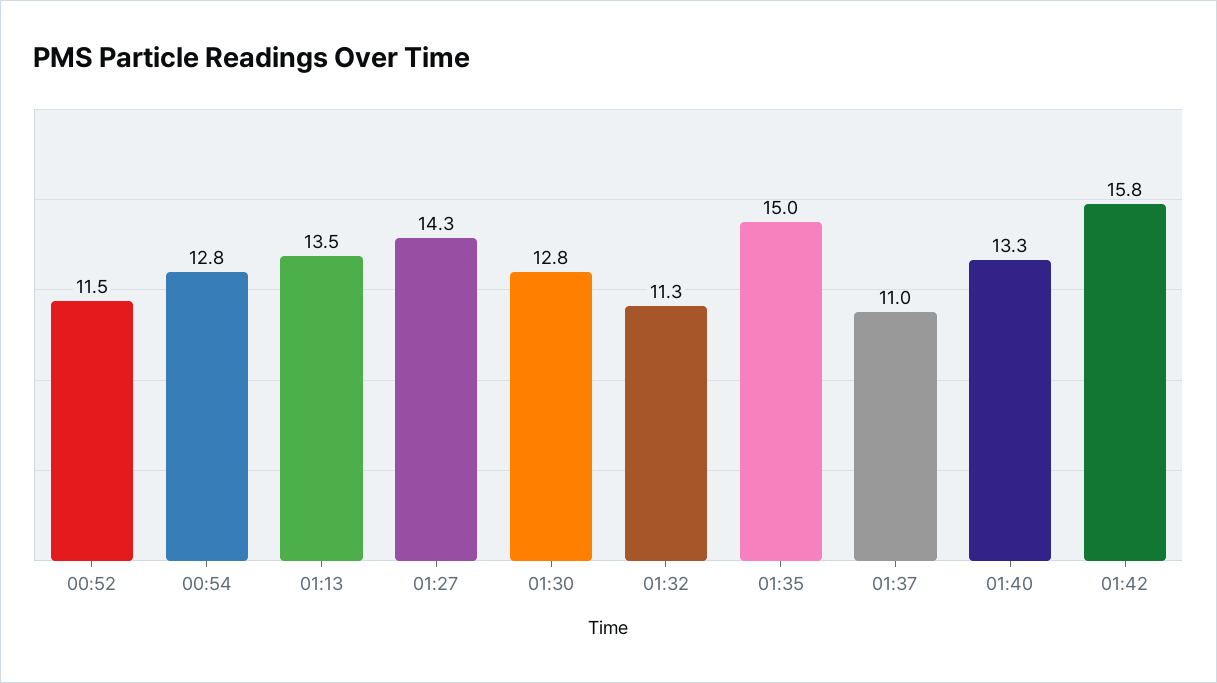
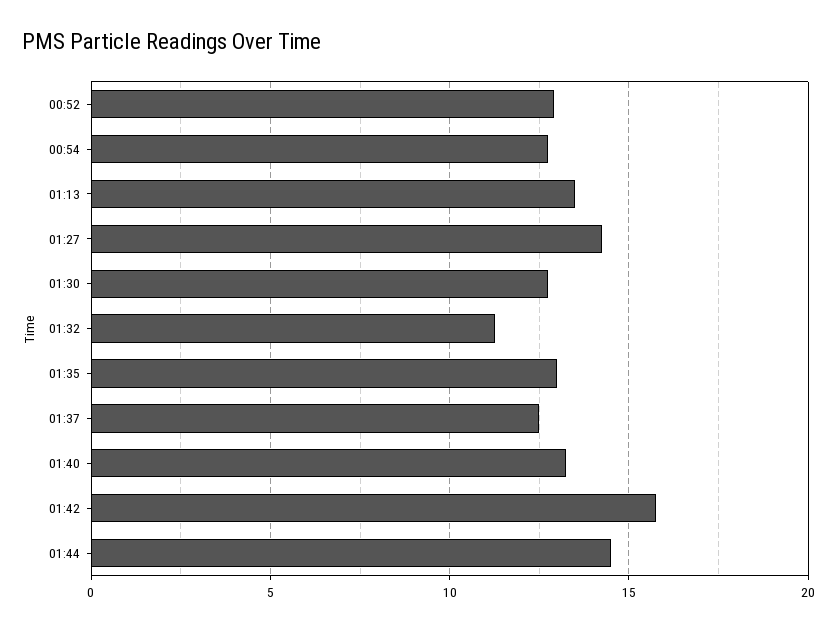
00:52: 11.5 -> 13
01:35: 15 -> 13
01:37: 11 -> 12.5
01:44: none -> 14.5

